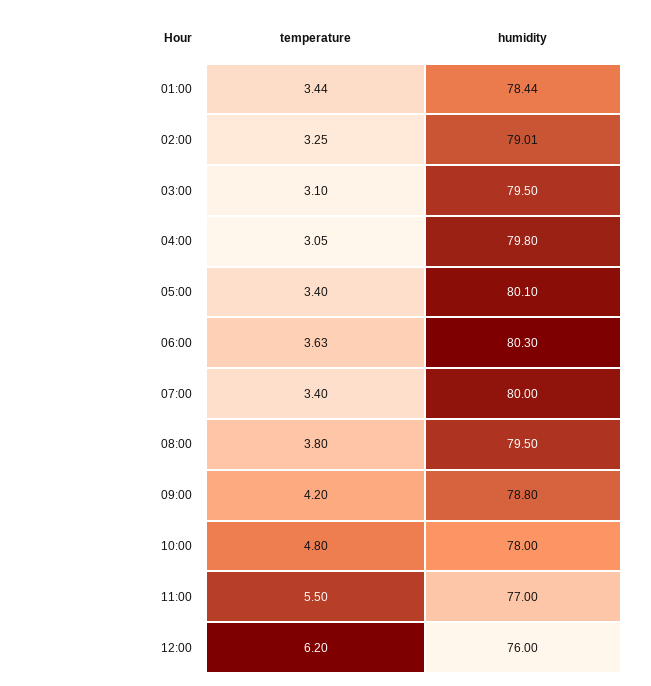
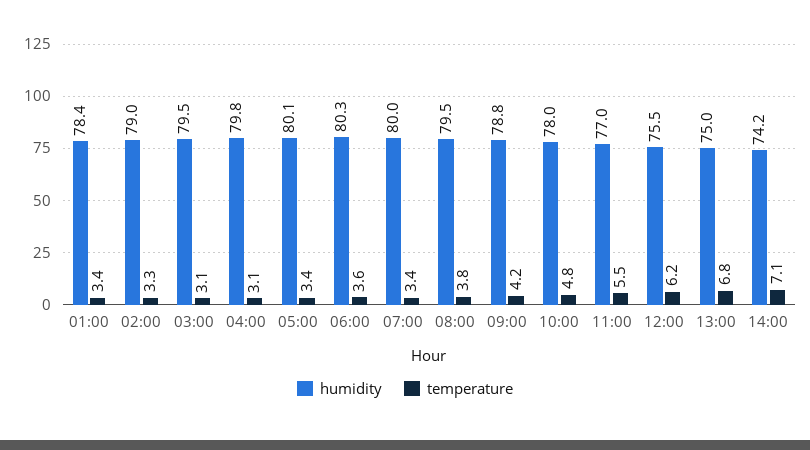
humidity, 12:00: 76 -> 75.5
humidity, 13:00: none -> 75
temperature, 13:00: none -> 6.8
humidity, 14:00: none -> 74.2
temperature, 14:00: none -> 7.1

